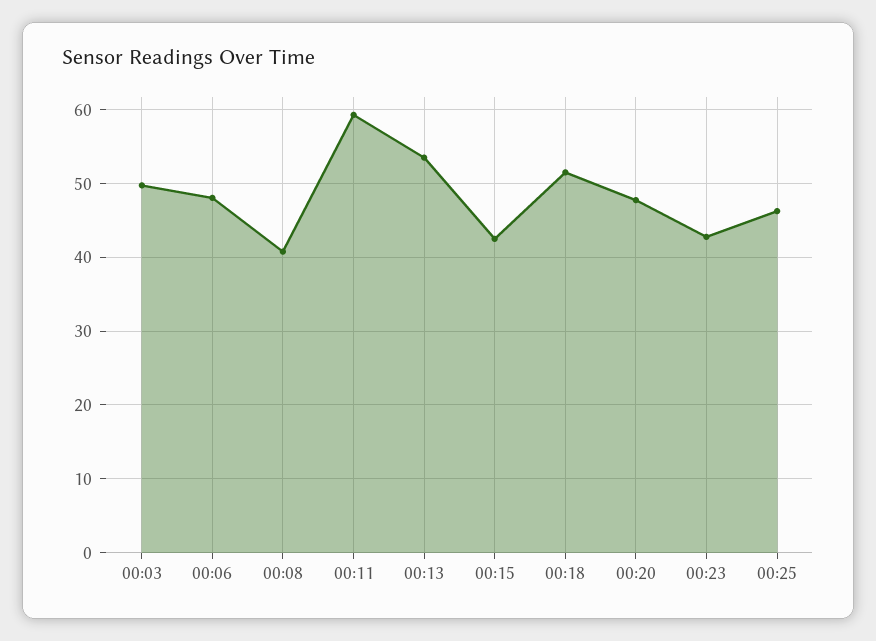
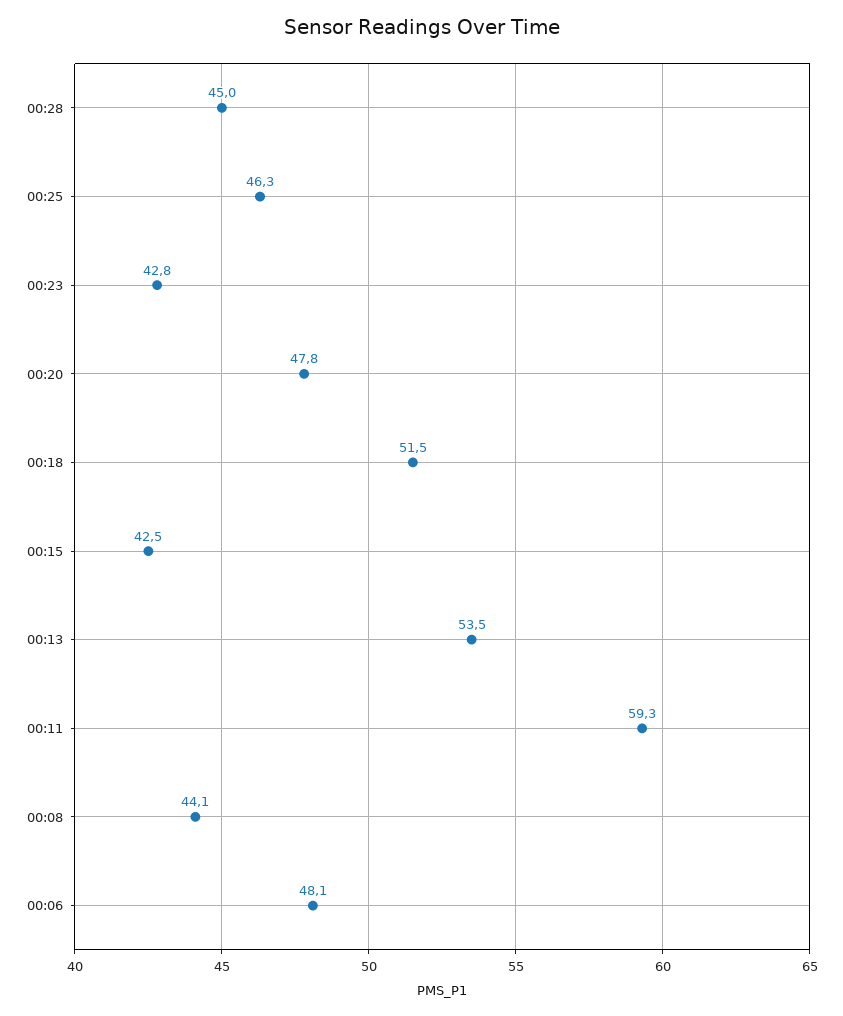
00:03: 50 -> none
00:08: 41 -> 44.1
00:28: none -> 45

